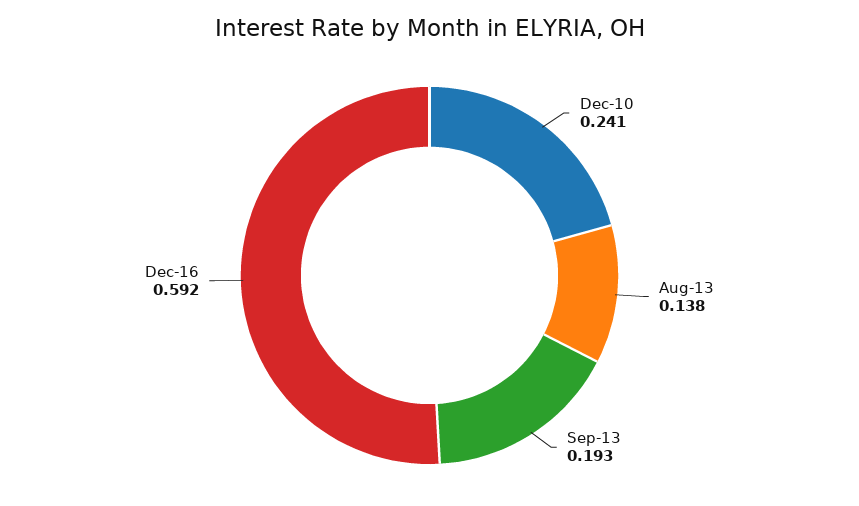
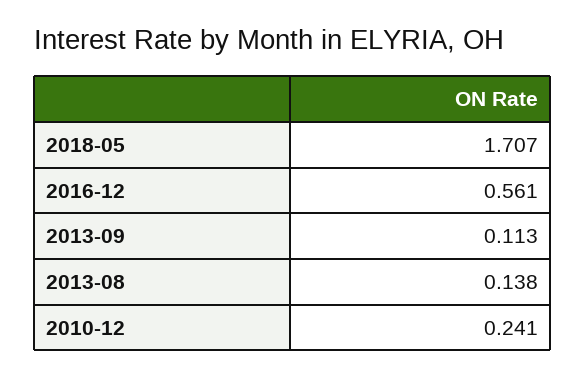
Sep-13: 0.193 -> 0.113
Dec-16: 0.592 -> 0.561
2018-05: none -> 1.707

